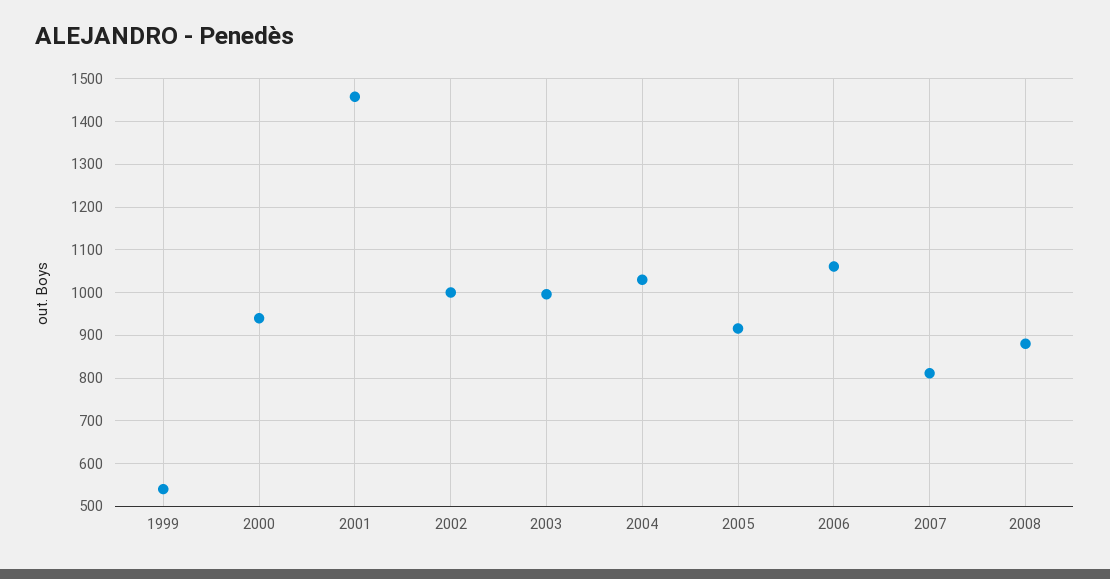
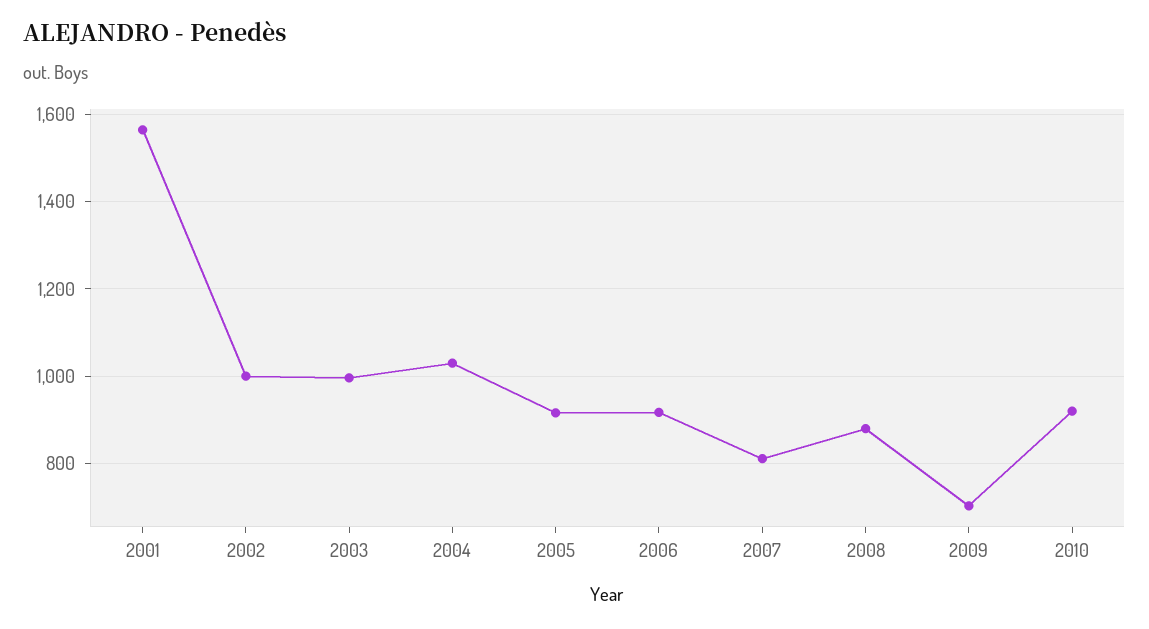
1999: 540 -> none
2000: 940 -> none
2001: 1460 -> 1560
2006: 1060 -> 920
2009: none -> 700
2010: none -> 920

